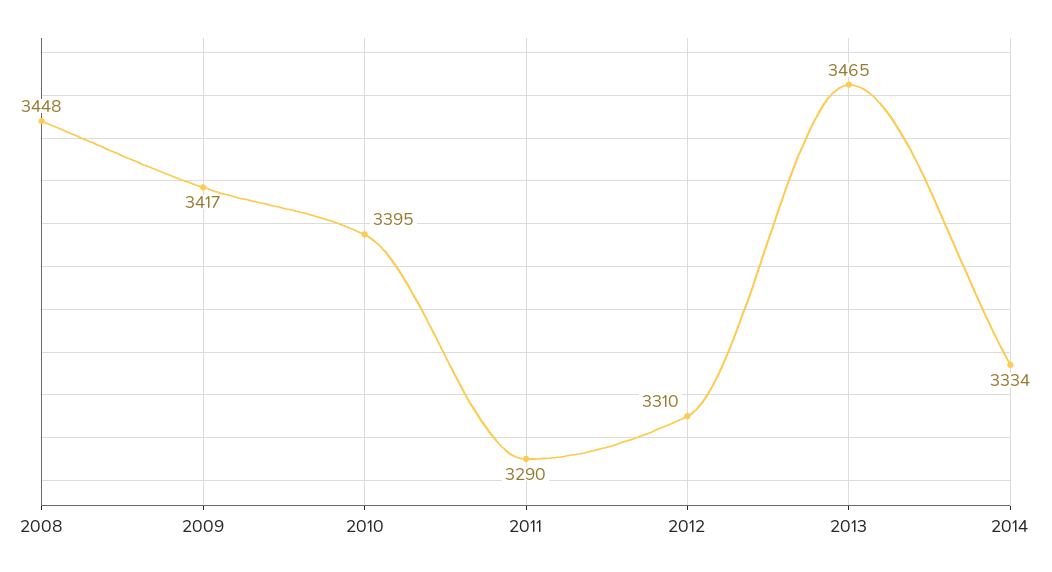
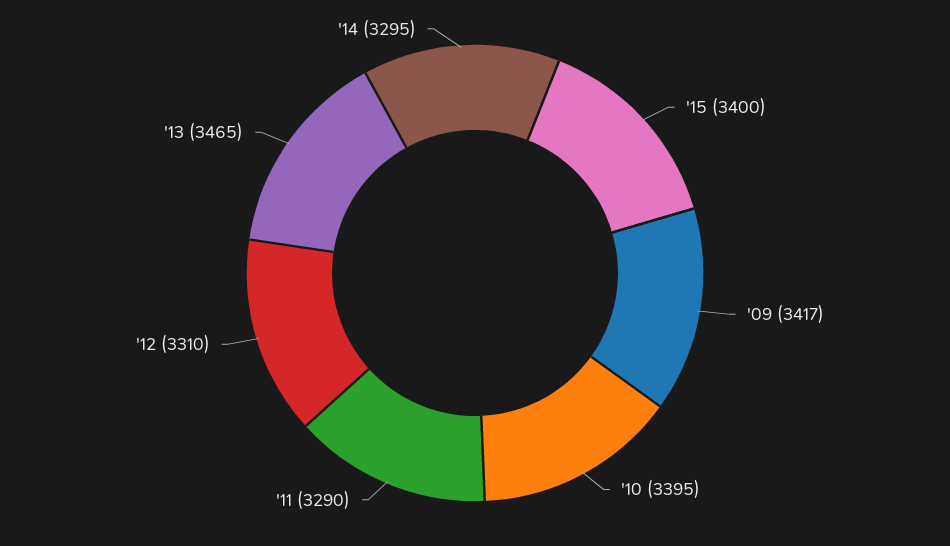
2008: 3448 -> none
2014: 3334 -> 3295
'15: none -> 3400

